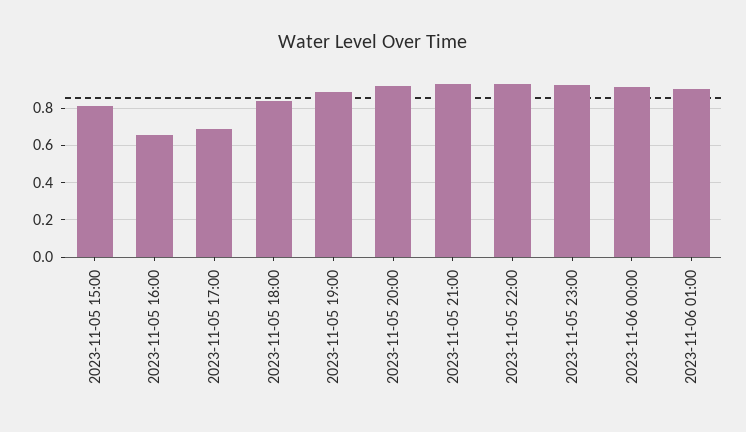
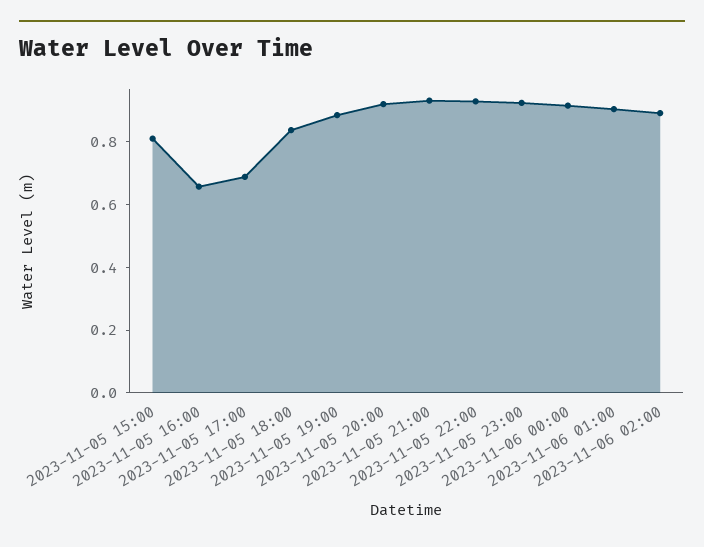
2023-11-06 02:00: none -> 0.9

